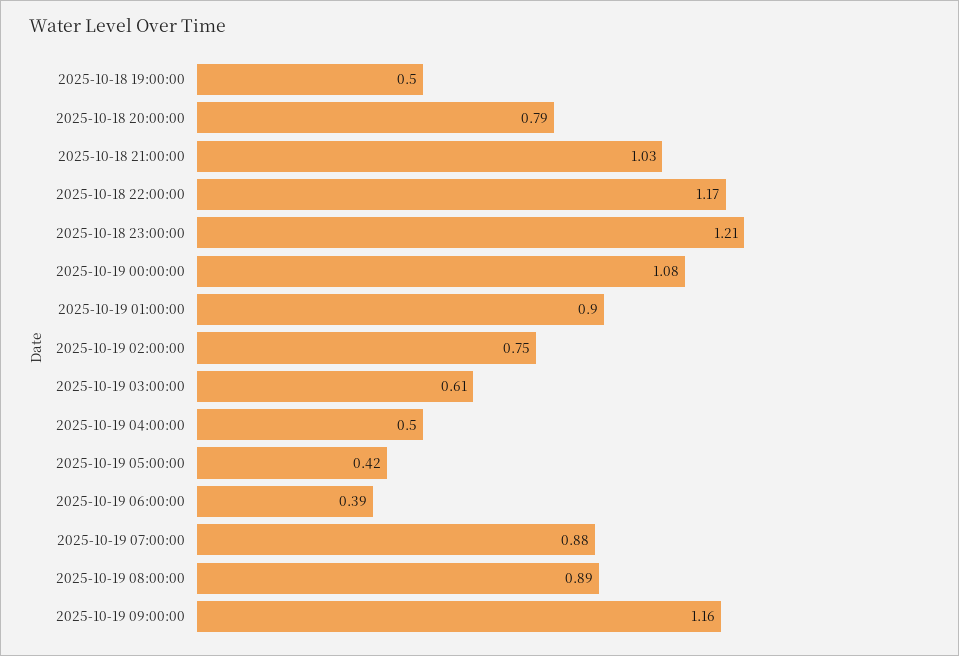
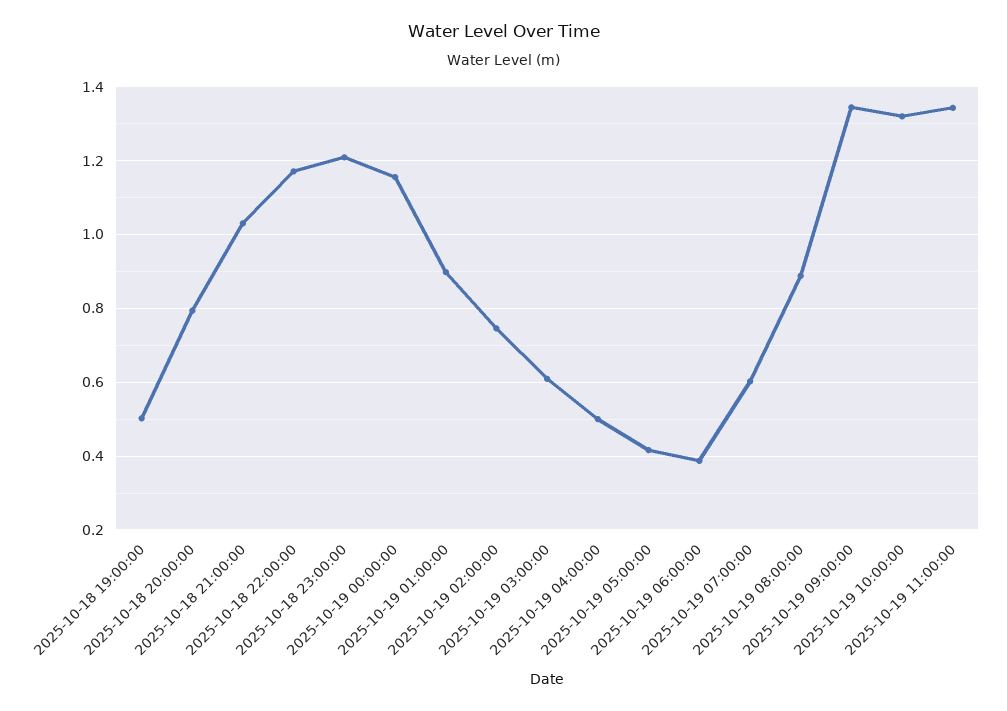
2025-10-19 00:00:00: 1.08 -> 1.16
2025-10-19 07:00:00: 0.88 -> 0.6
2025-10-19 09:00:00: 1.16 -> 1.34
2025-10-19 10:00:00: none -> 1.32
2025-10-19 11:00:00: none -> 1.34

